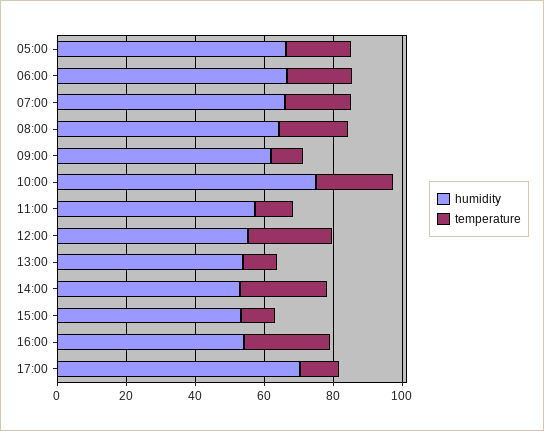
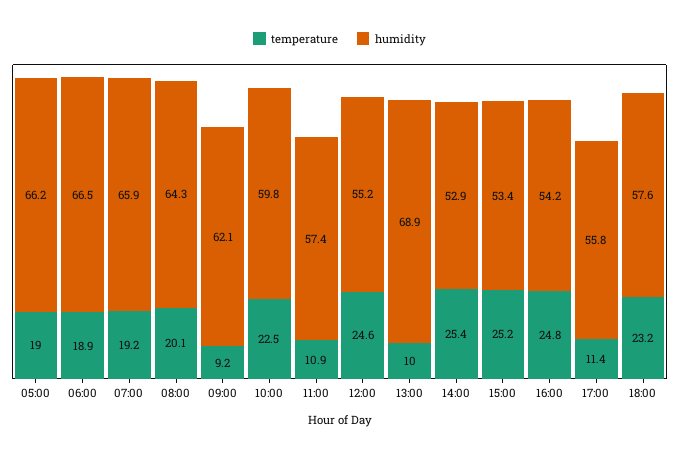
humidity, 10:00: 75 -> 59.8
humidity, 13:00: 55 -> 68.9
temperature, 15:00: 10 -> 25.2
humidity, 17:00: 70 -> 55.8
temperature, 18:00: none -> 23.2
humidity, 18:00: none -> 57.6

